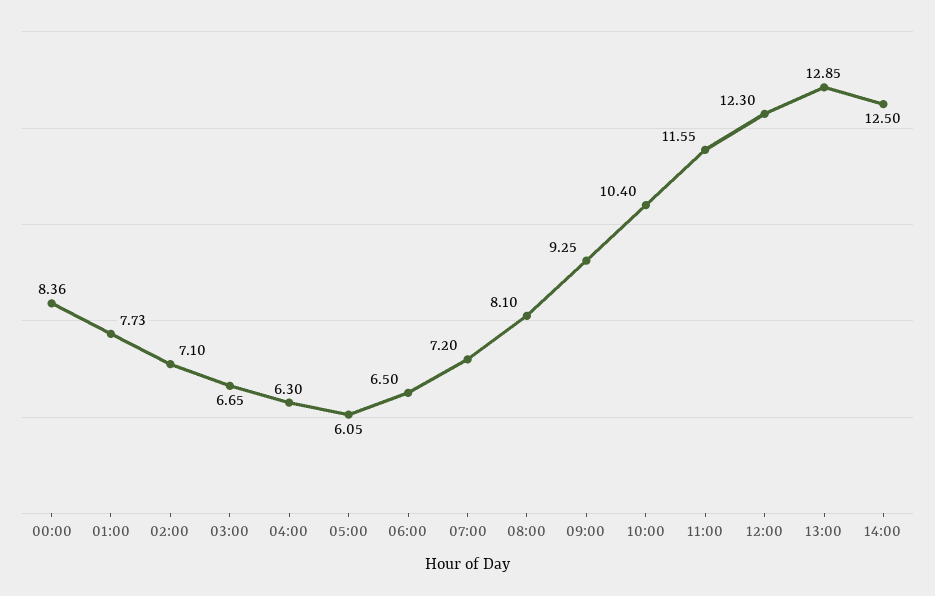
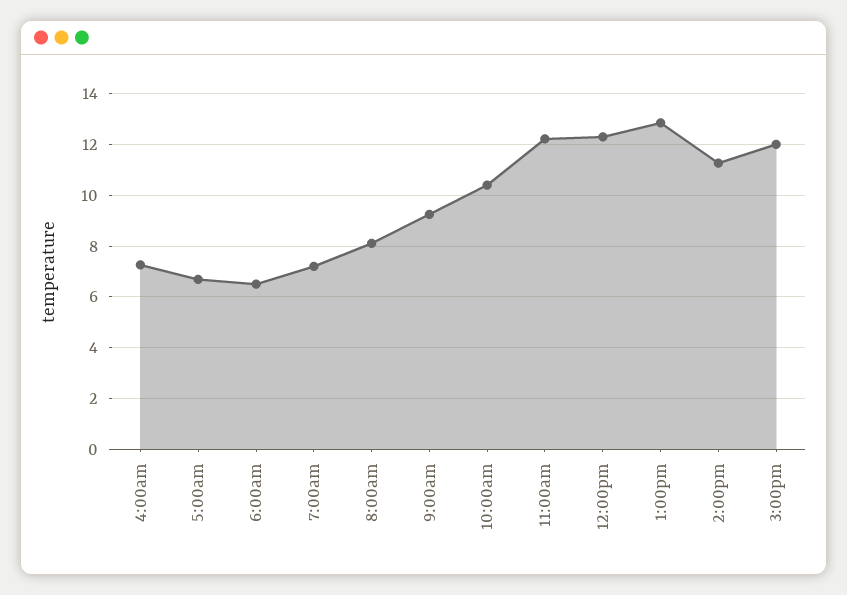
00:00: 8.36 -> none
01:00: 7.73 -> none
02:00: 7.1 -> none
03:00: 6.65 -> none
04:00: 6.3 -> 7.25
05:00: 6.05 -> 6.75
11:00: 11.55 -> 12.25
14:00: 12.5 -> 11.25
3:00pm: none -> 12

